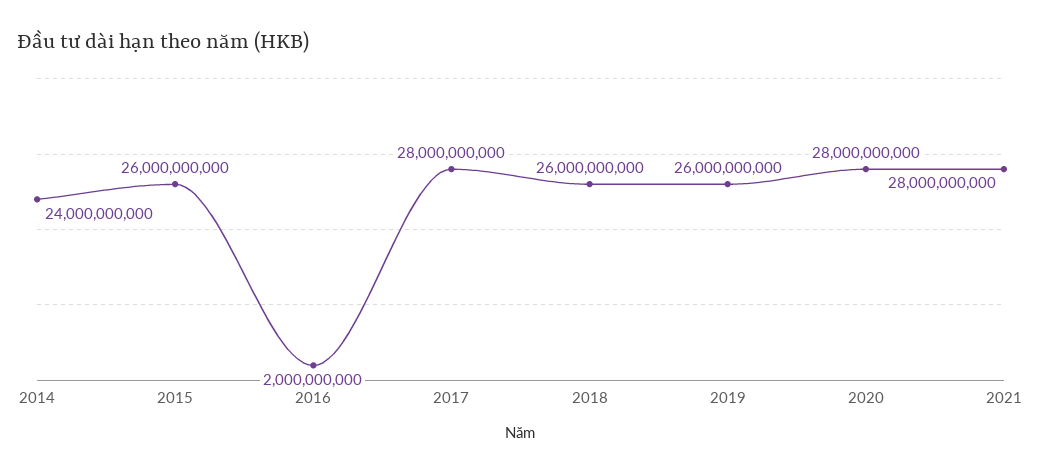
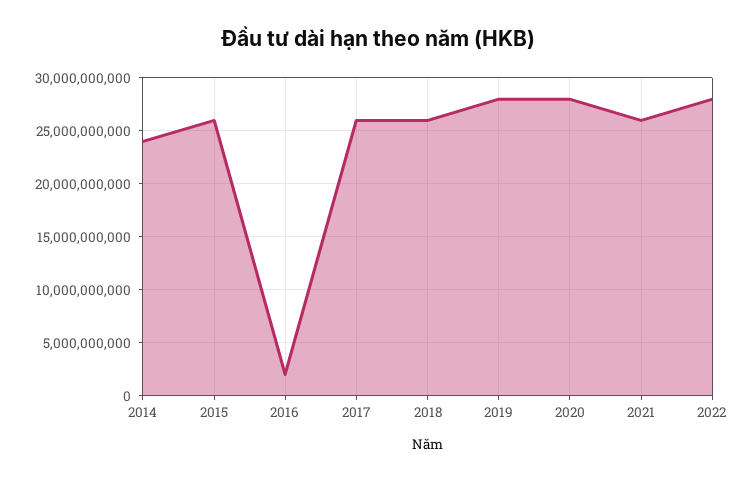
2017: 28000000000 -> 26000000000
2019: 26000000000 -> 28000000000
2021: 28000000000 -> 26000000000
2022: none -> 28000000000

